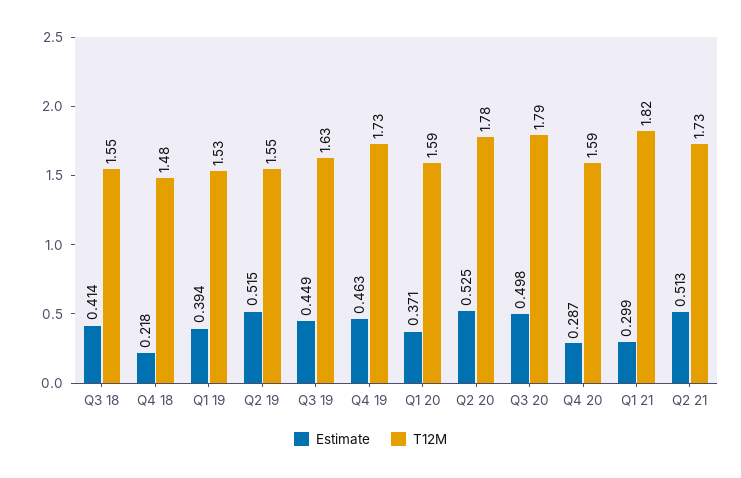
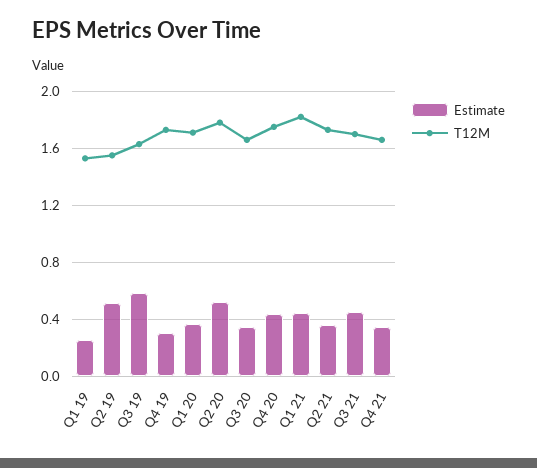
Estimate, Q3 18: 0.414 -> none
T12M, Q3 18: 1.55 -> none
Estimate, Q4 18: 0.218 -> none
T12M, Q4 18: 1.48 -> none
Estimate, Q1 19: 0.394 -> 0.25
Estimate, Q3 19: 0.449 -> 0.6
Estimate, Q4 19: 0.463 -> 0.3
T12M, Q1 20: 1.59 -> 1.7
Estimate, Q3 20: 0.498 -> 0.35
T12M, Q3 20: 1.79 -> 1.65
Estimate, Q4 20: 0.287 -> 0.45
T12M, Q4 20: 1.59 -> 1.75
Estimate, Q1 21: 0.299 -> 0.45
Estimate, Q2 21: 0.513 -> 0.35
Estimate, Q3 21: none -> 0.45
T12M, Q3 21: none -> 1.7
Estimate, Q4 21: none -> 0.35
T12M, Q4 21: none -> 1.65

